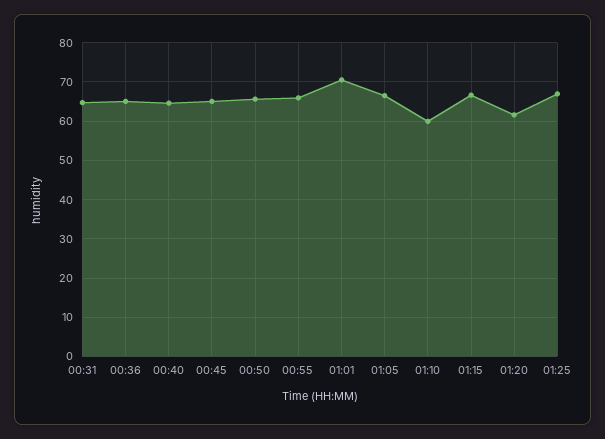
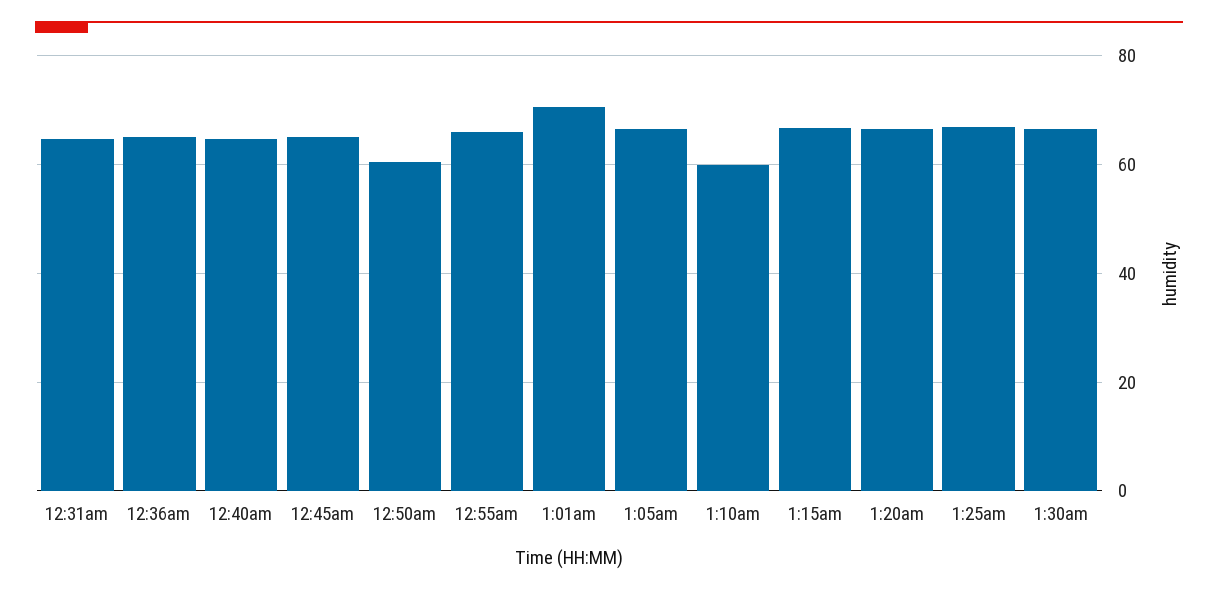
00:50: 66 -> 60
01:20: 62 -> 66
1:30am: none -> 66

